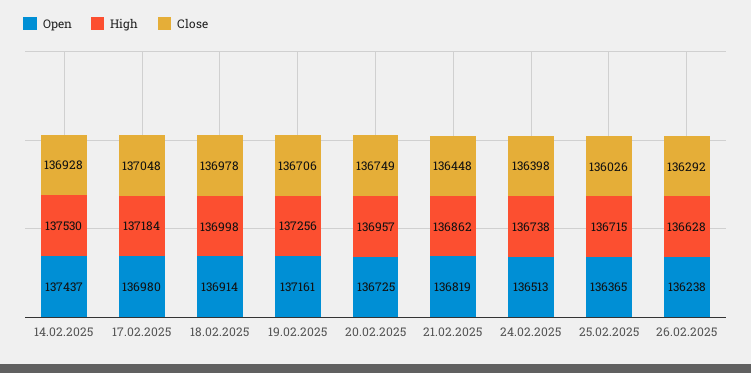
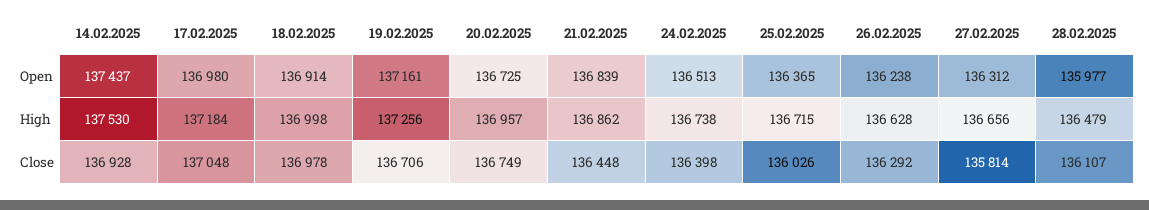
Open, 21.02.2025: 136819 -> 136839
Open, 27.02.2025: none -> 136312
Open, 28.02.2025: none -> 135977
High, 27.02.2025: none -> 136656
High, 28.02.2025: none -> 136479
Close, 27.02.2025: none -> 135814
Close, 28.02.2025: none -> 136107

